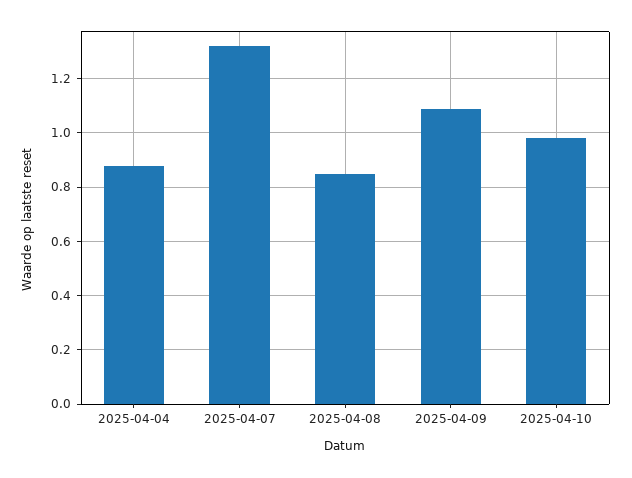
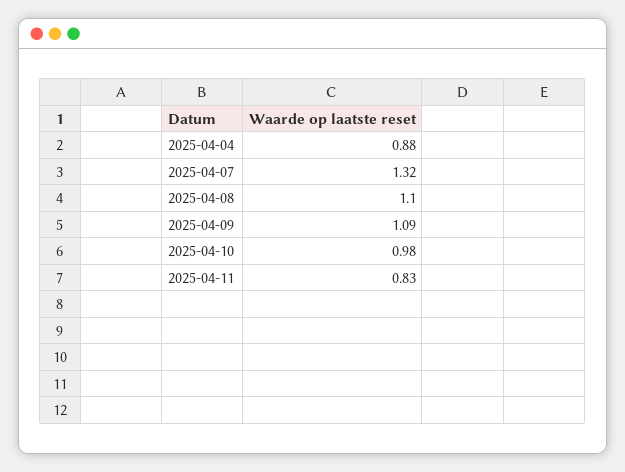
2025-04-08: 0.85 -> 1.1
2025-04-11: none -> 0.83

